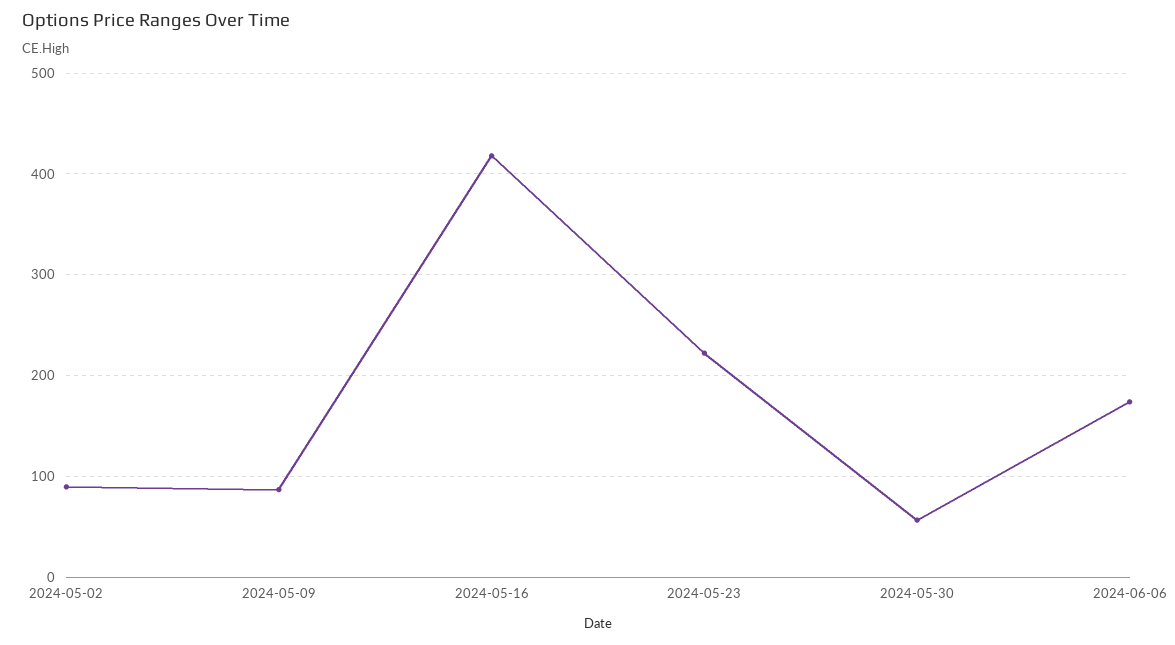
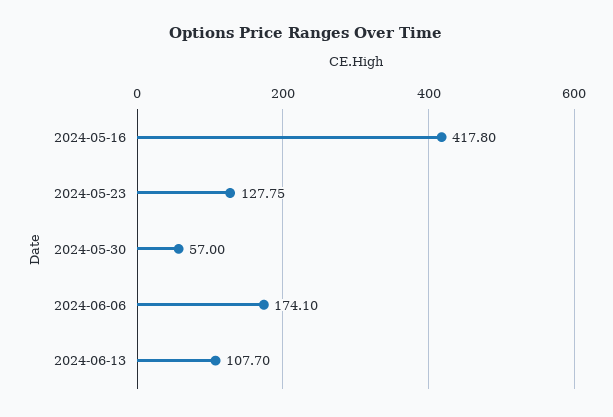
2024-05-02: 90 -> none
2024-05-09: 90 -> none
2024-05-23: 220 -> 127.75
2024-06-13: none -> 107.7

